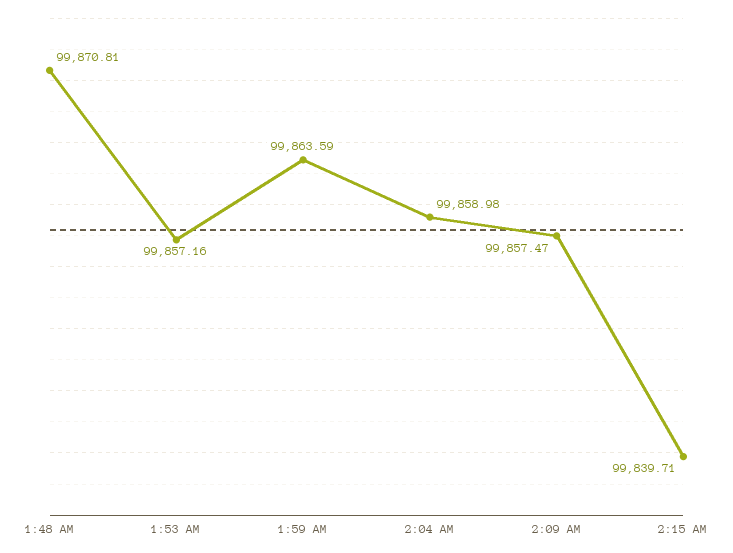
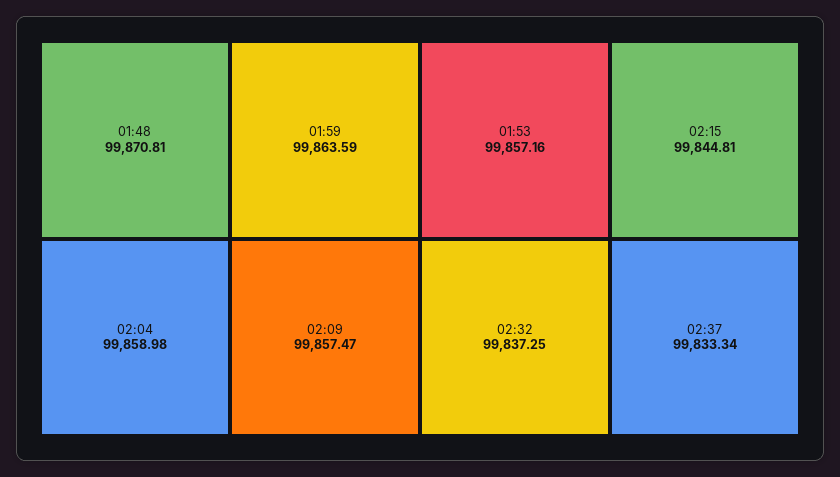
2:15 AM: 99839.71 -> 99844.81
02:32: none -> 99837.25
02:37: none -> 99833.34

